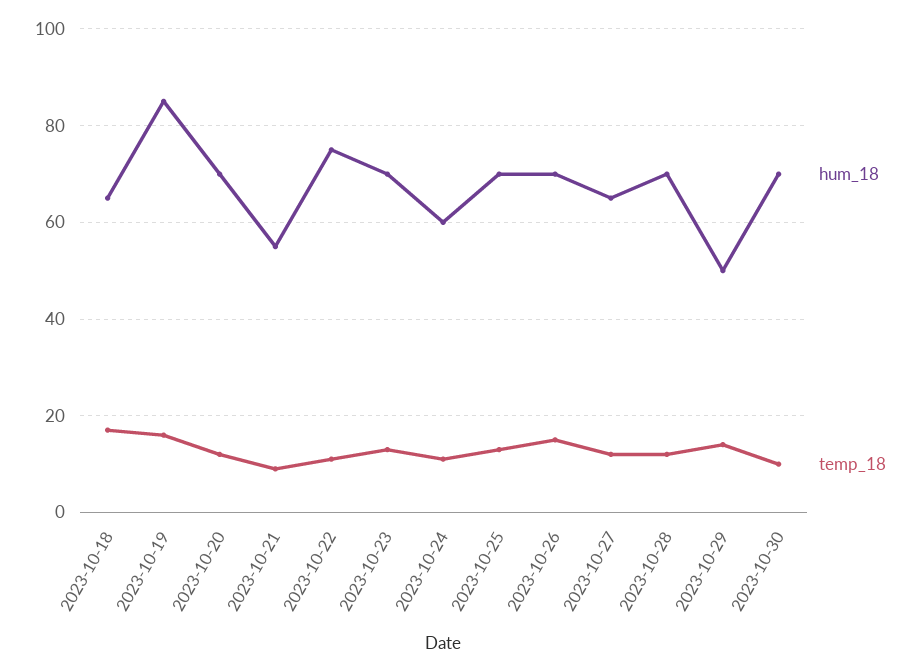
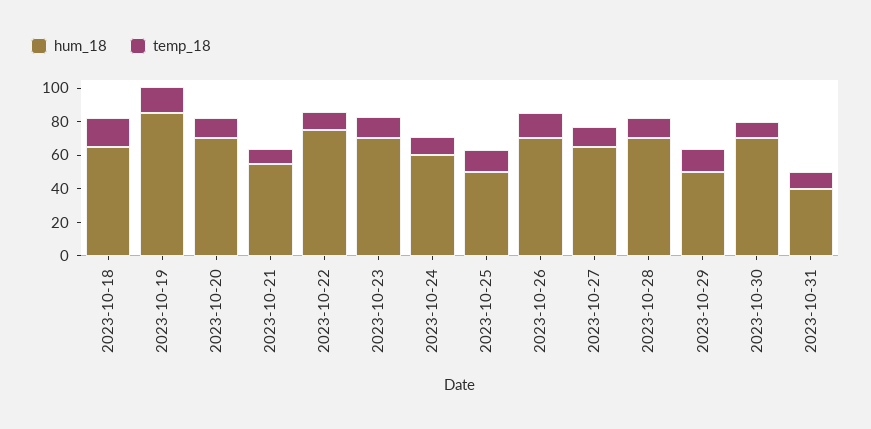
hum_18, 2023-10-25: 70 -> 50
hum_18, 2023-10-31: none -> 40
temp_18, 2023-10-31: none -> 10

